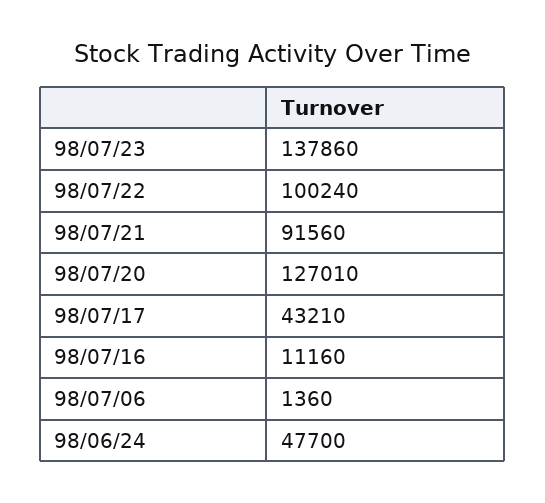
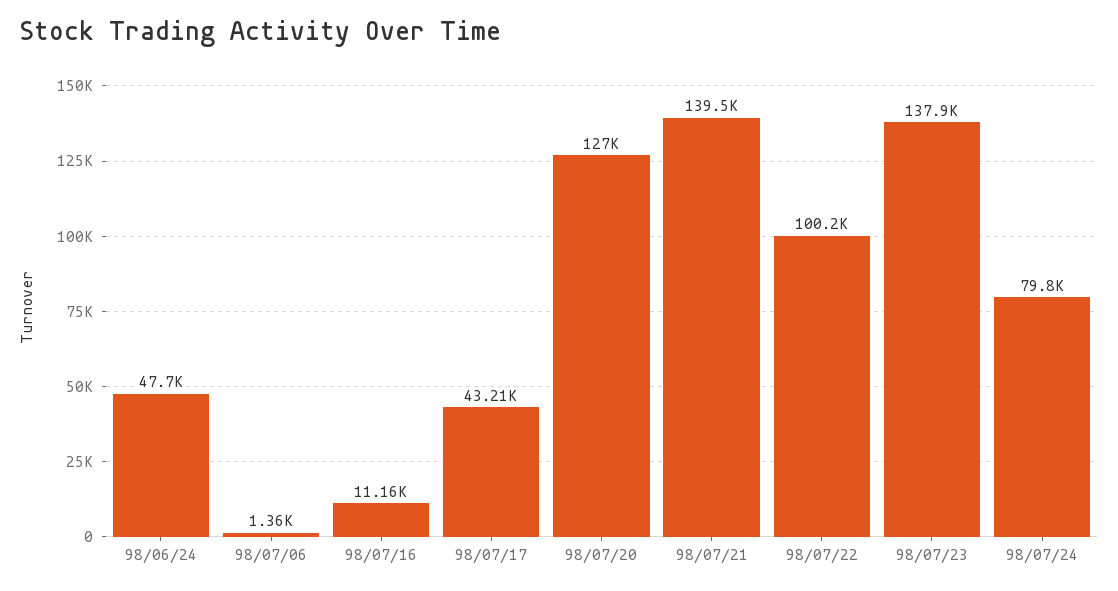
98/07/21: 91560 -> 139500
98/07/24: none -> 79800

